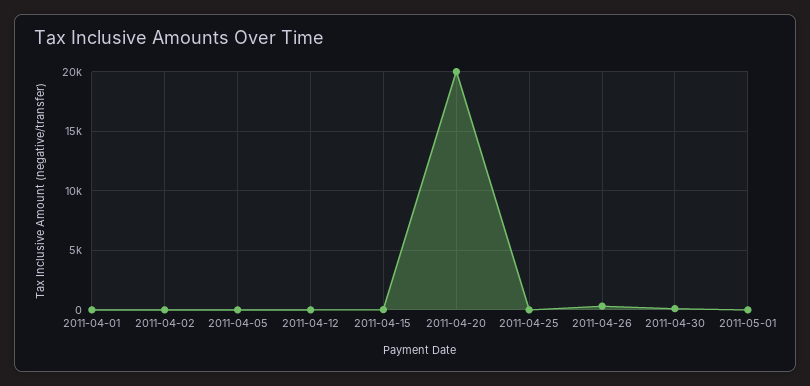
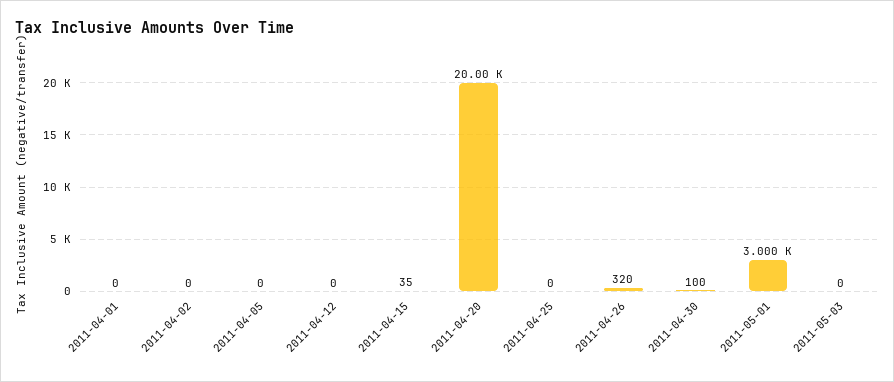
2011-05-01: 0 -> 3000
2011-05-03: none -> 0

